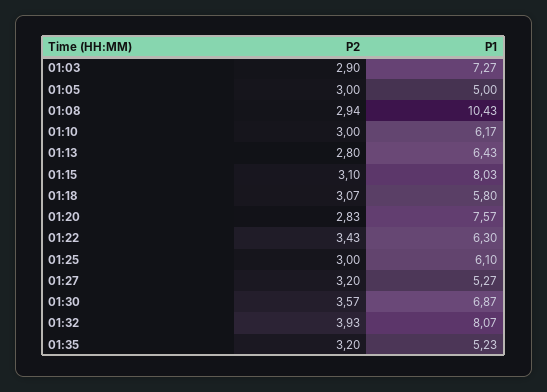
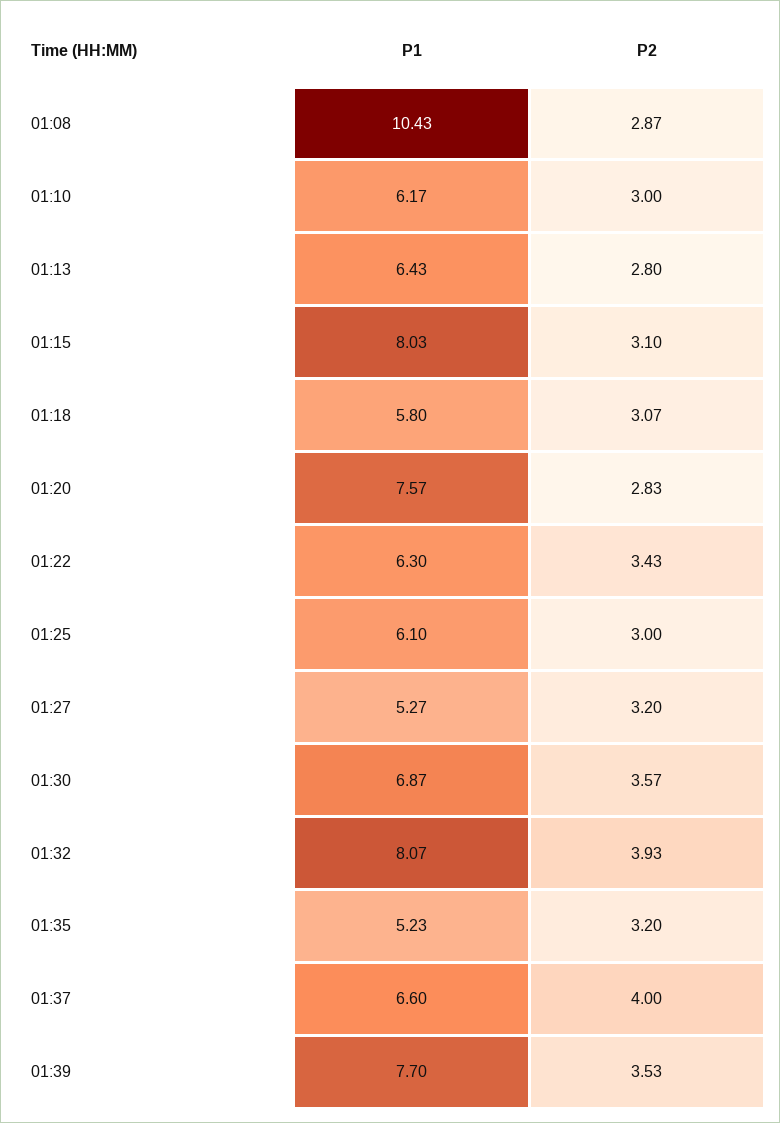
P2, 01:03: 2.9 -> none
P1, 01:03: 7.27 -> none
P2, 01:05: 3 -> none
P1, 01:05: 5 -> none
P2, 01:08: 2.94 -> 2.87
P1, 01:37: none -> 6.6
P2, 01:37: none -> 4
P1, 01:39: none -> 7.7
P2, 01:39: none -> 3.53

